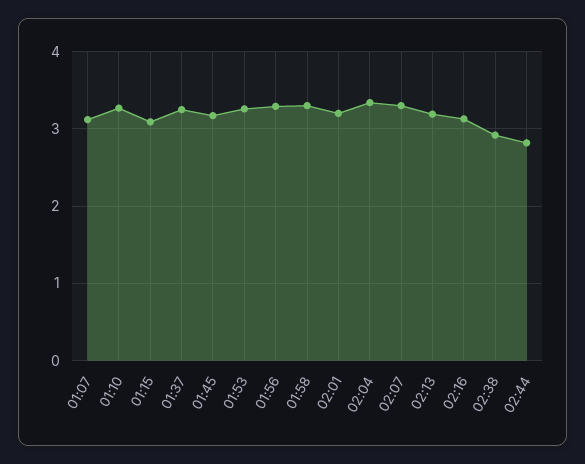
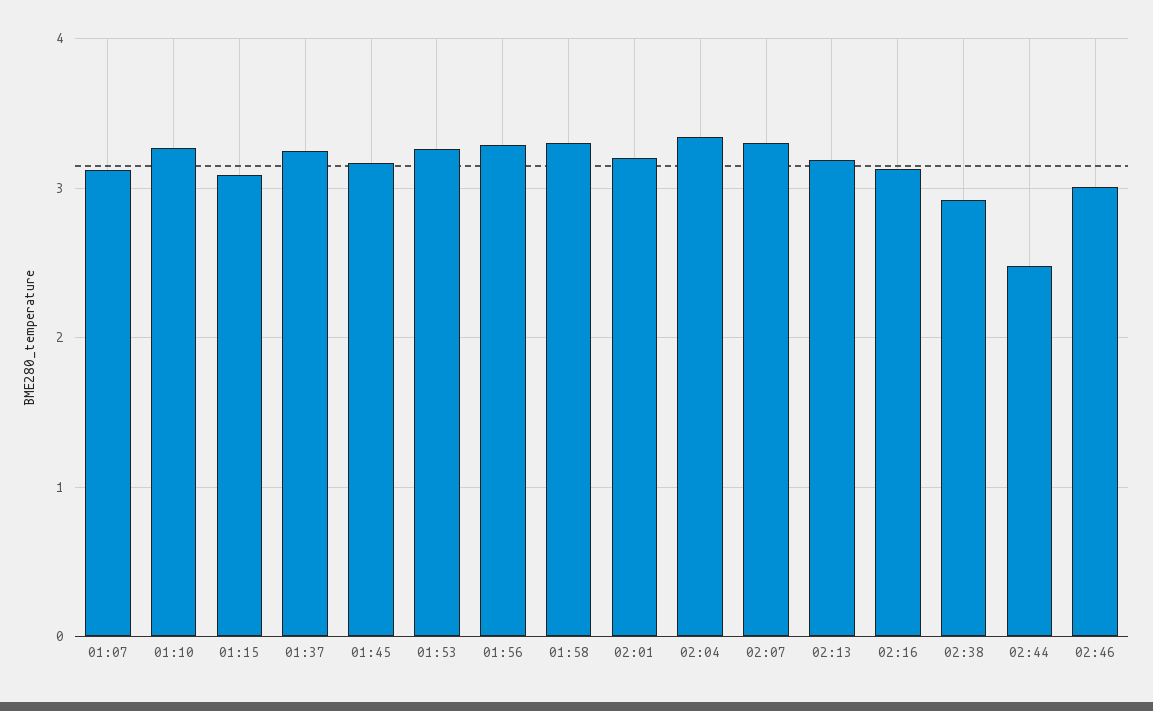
02:44: 2.8 -> 2.5
02:46: none -> 3

